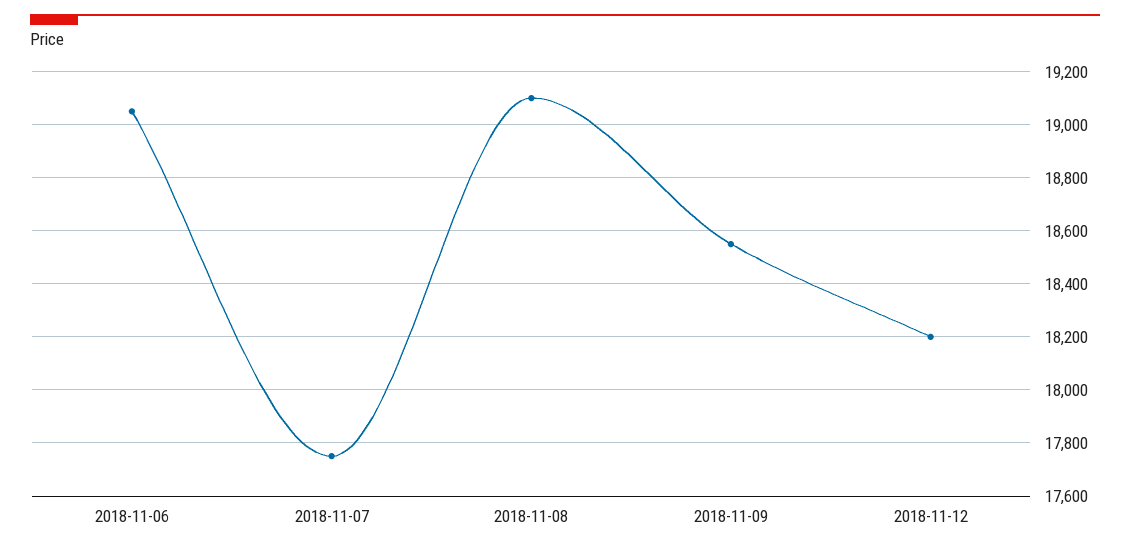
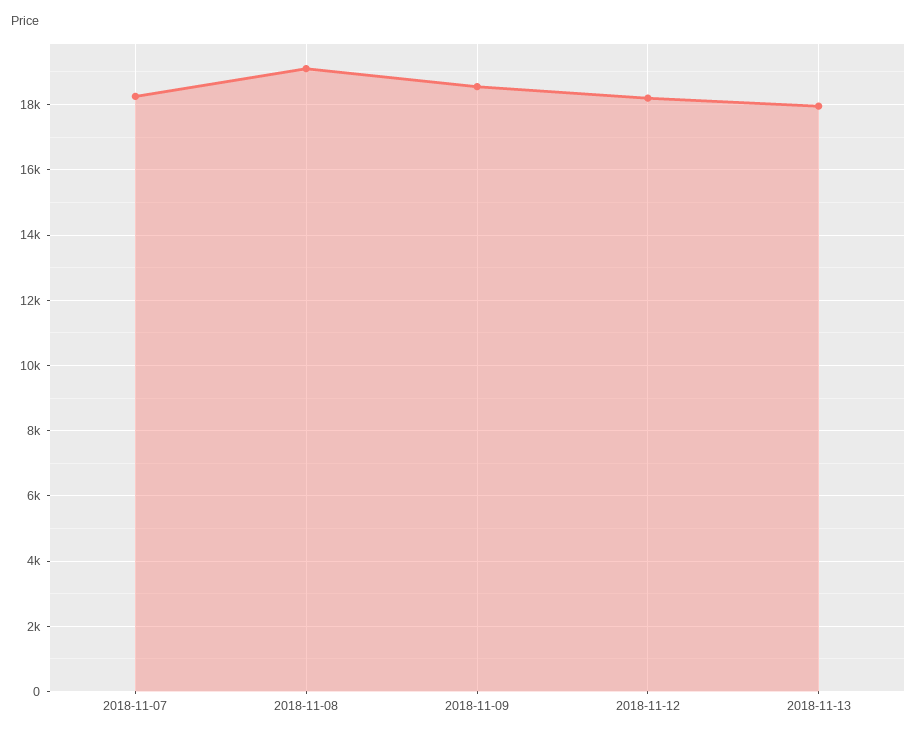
2018-11-06: 19050 -> none
2018-11-07: 17750 -> 18200
2018-11-13: none -> 18000

